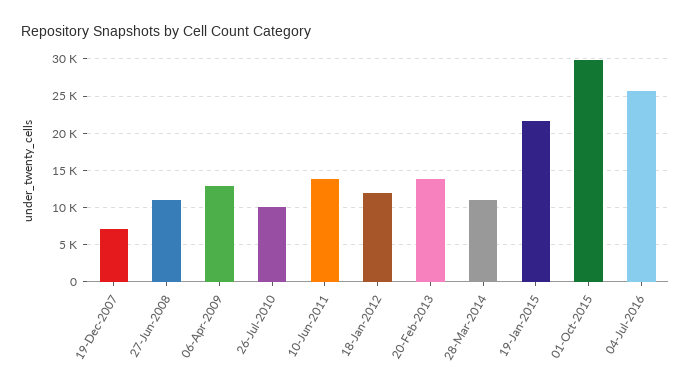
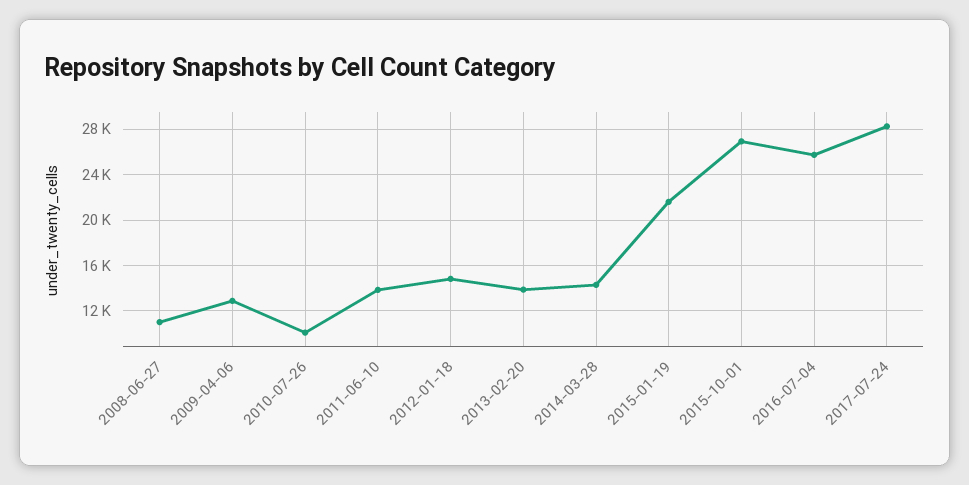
19-Dec-2007: 7000 -> none
18-Jan-2012: 12000 -> 15000
28-Mar-2014: 11000 -> 14000
01-Oct-2015: 30000 -> 27000
2017-07-24: none -> 28000

